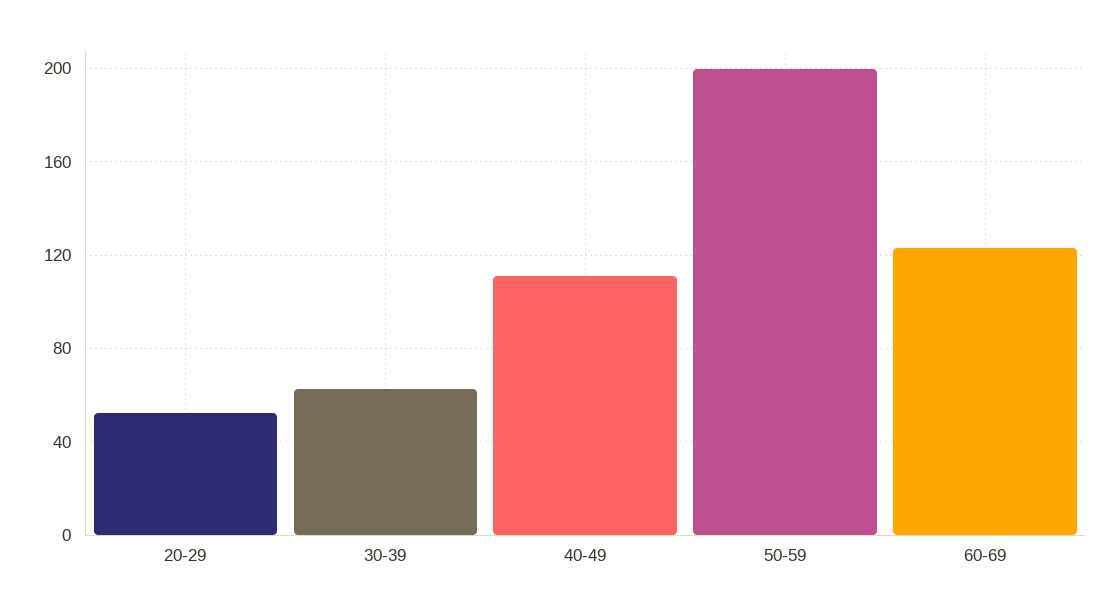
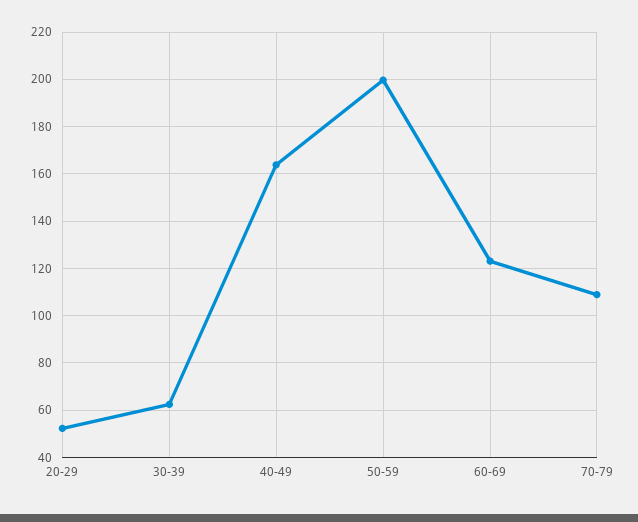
40-49: 110 -> 165
70-79: none -> 110

